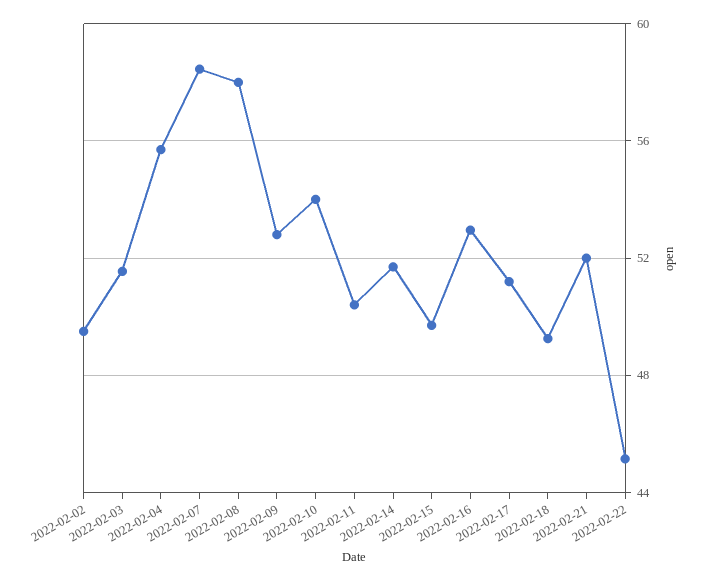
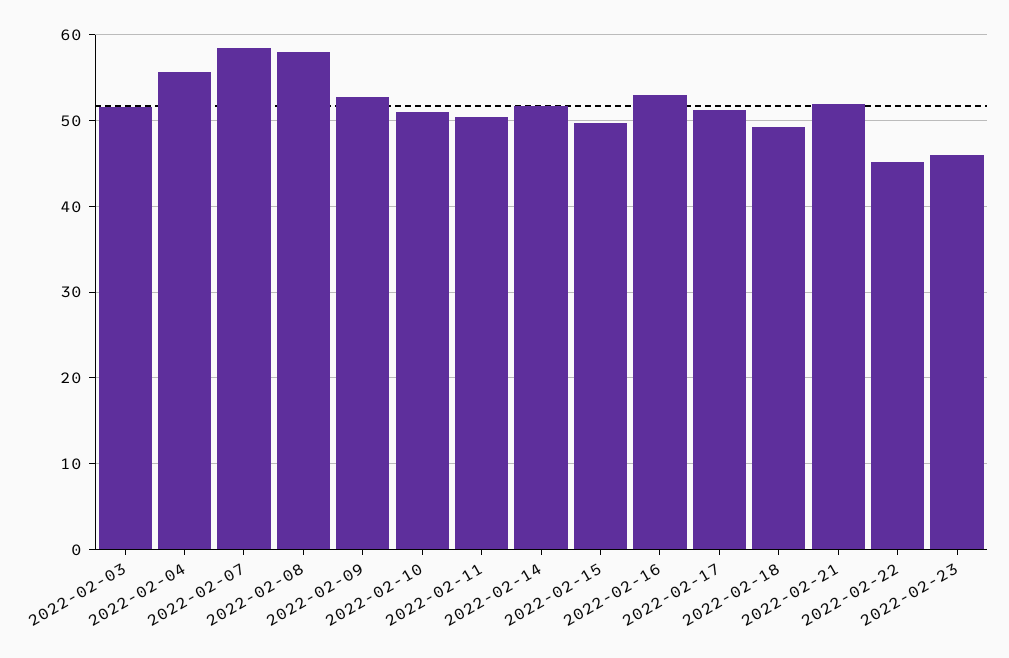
2022-02-02: 49.5 -> none
2022-02-10: 54 -> 51
2022-02-23: none -> 46

